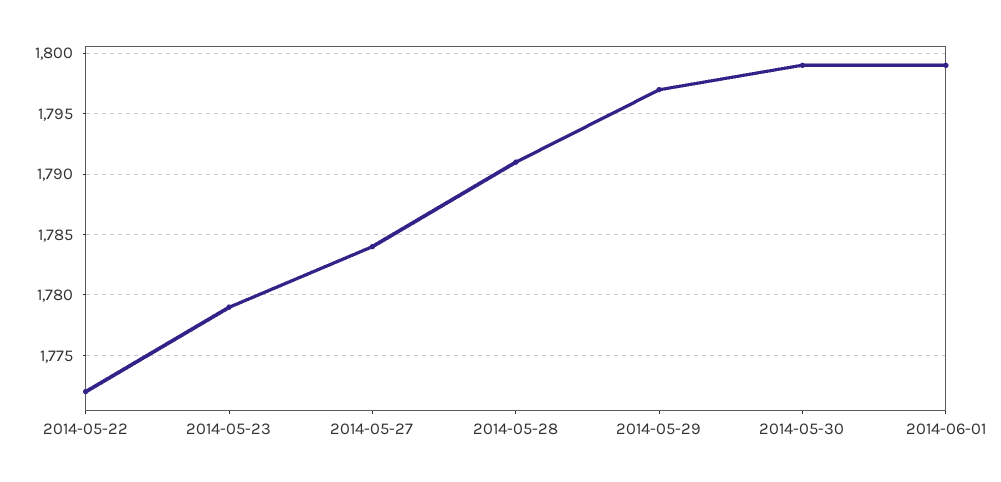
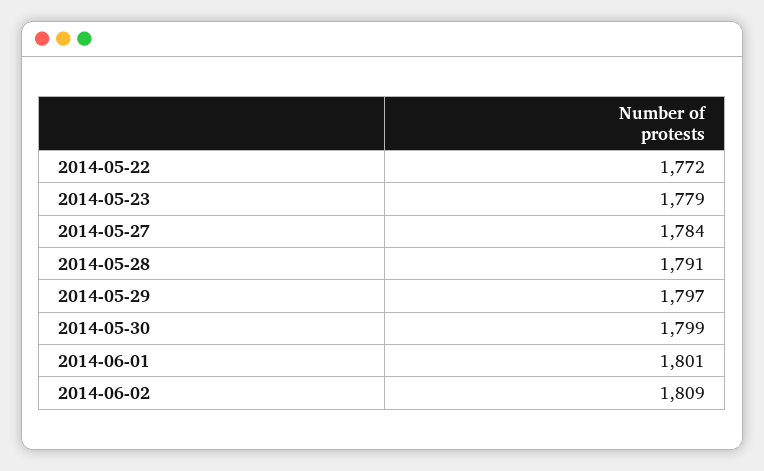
2014-06-01: 1799 -> 1801
2014-06-02: none -> 1809

